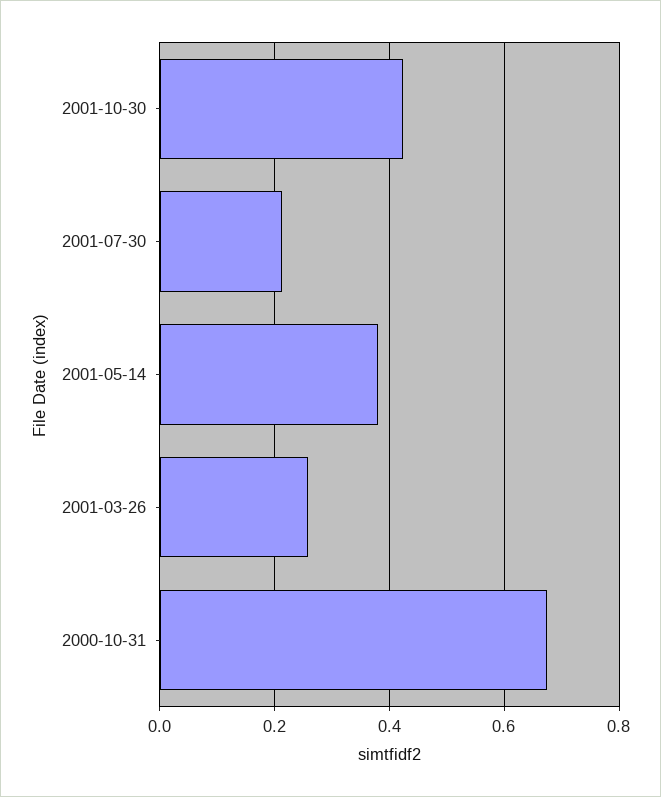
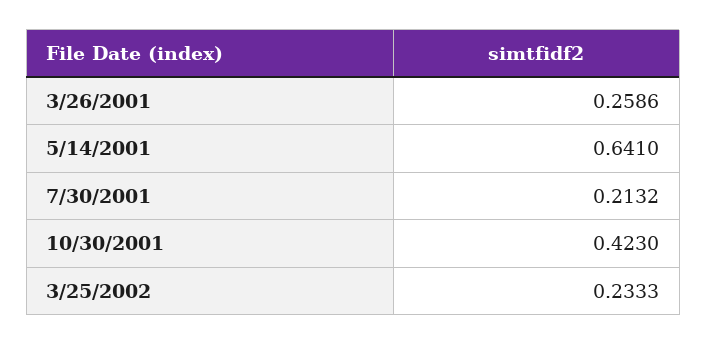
2001-05-14: 0.38 -> 0.641
2000-10-31: 0.68 -> none
3/25/2002: none -> 0.2333

